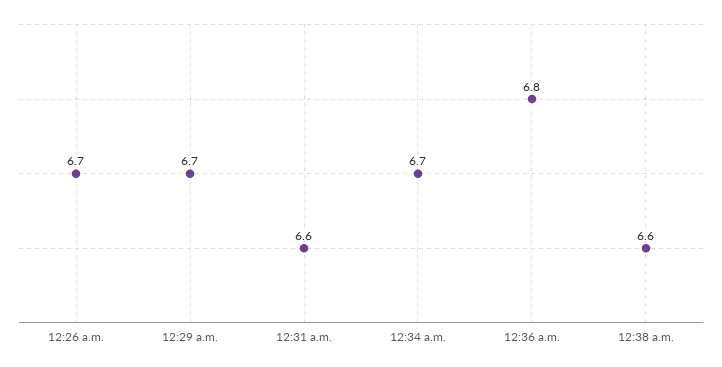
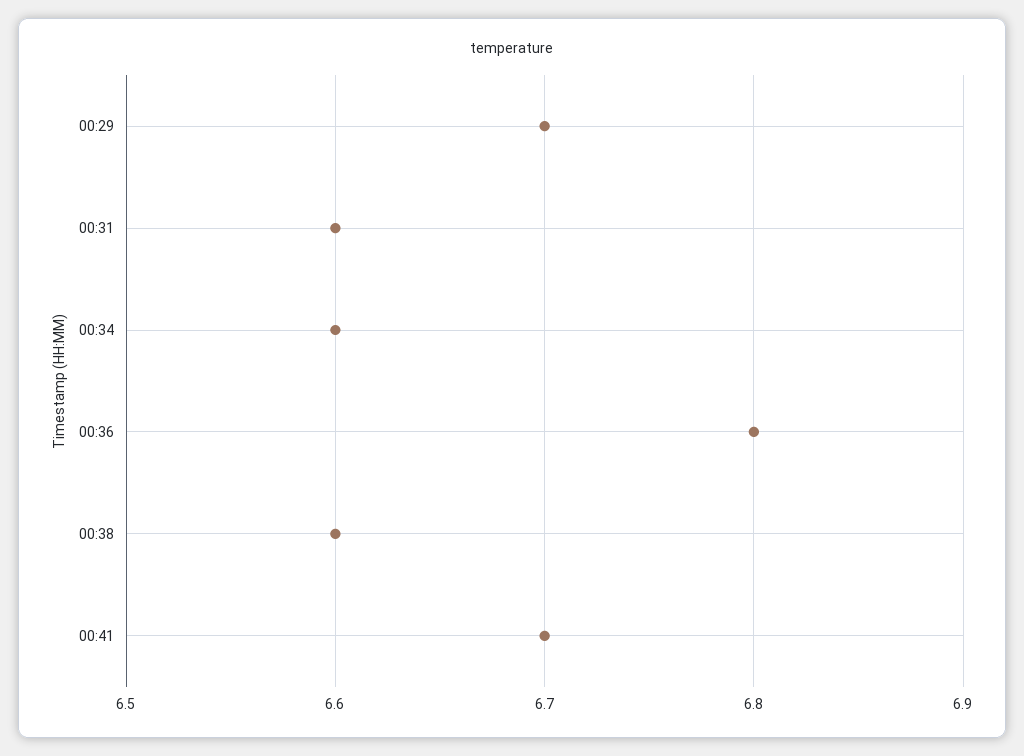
12:26 a.m.: 6.7 -> none
12:34 a.m.: 6.7 -> 6.6
00:41: none -> 6.7

